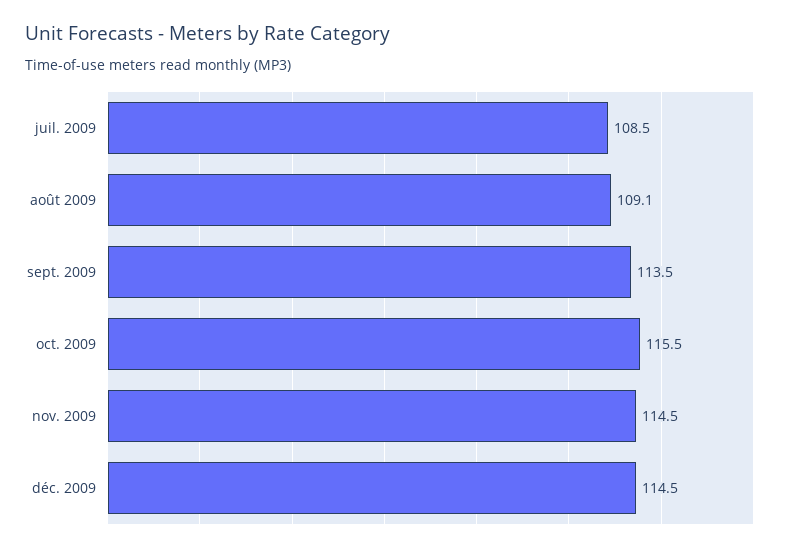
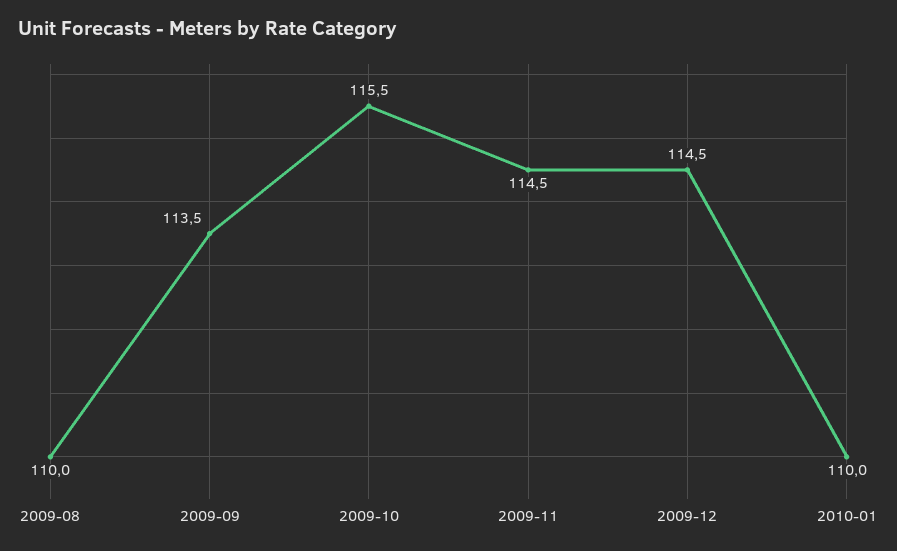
juil. 2009: 108.5 -> none
août 2009: 109.1 -> 110
2010-01: none -> 110

